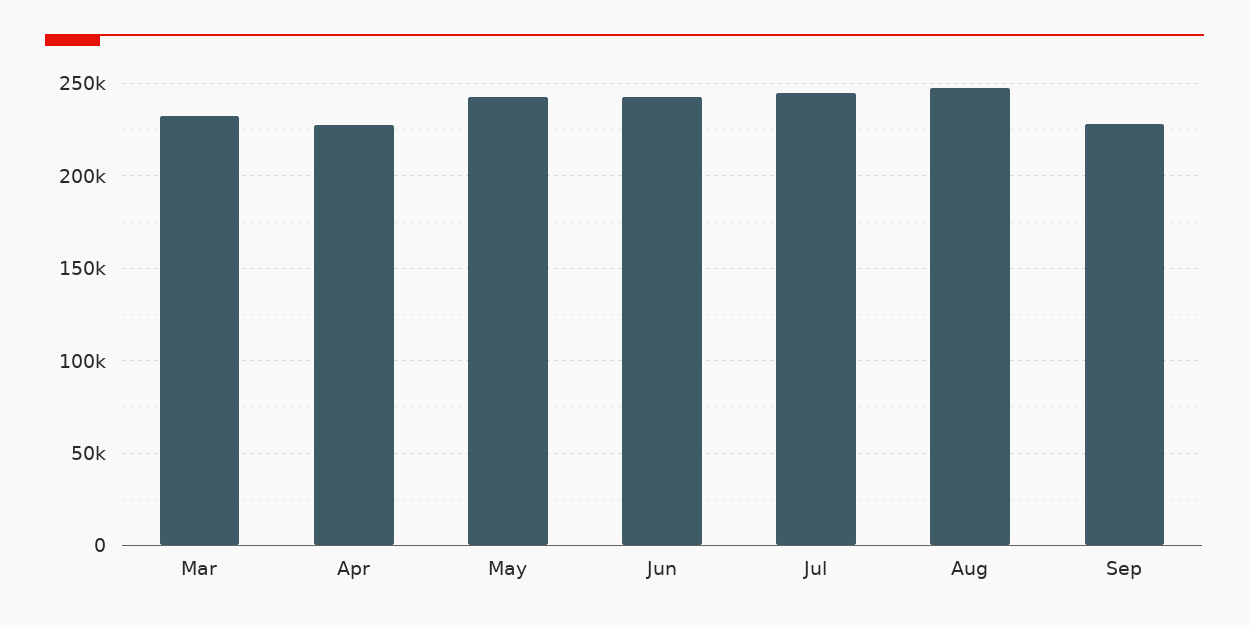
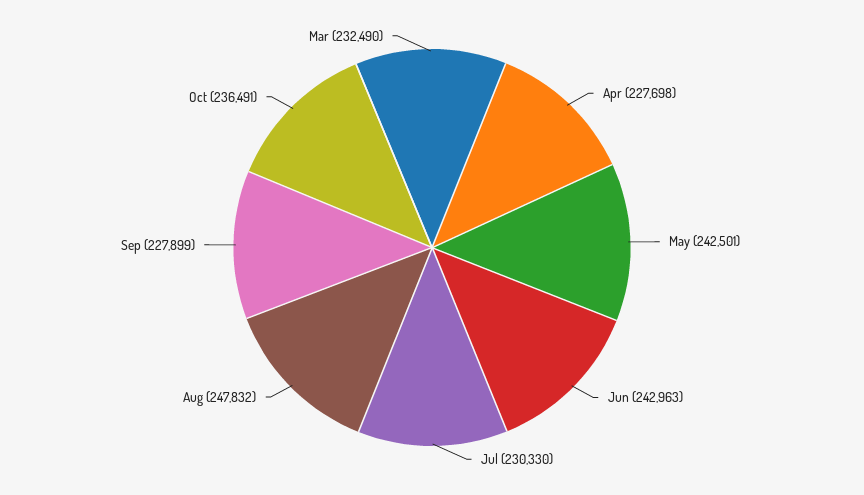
Jul: 245000 -> 230330
Oct: none -> 236491

